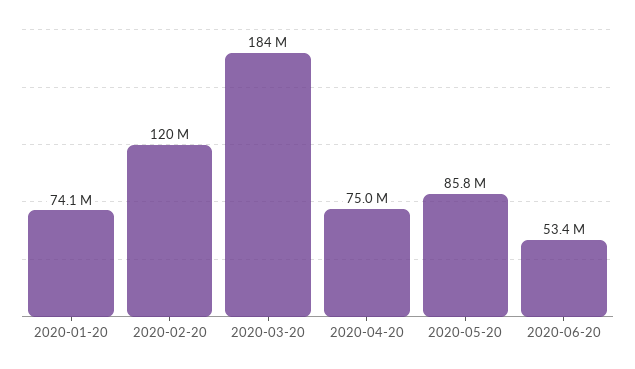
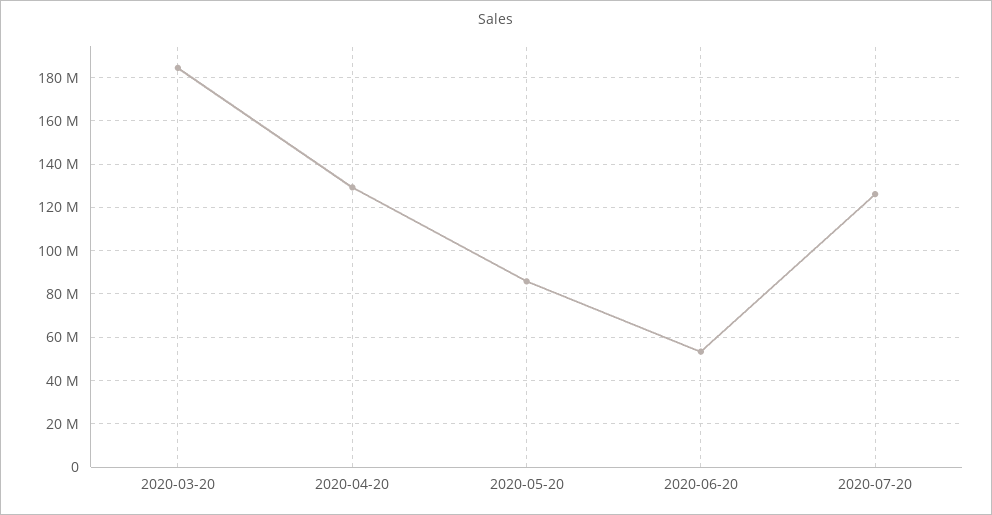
2020-01-20: 74100000 -> none
2020-02-20: 120000000 -> none
2020-04-20: 75000000 -> 130000000
2020-07-20: none -> 125000000

